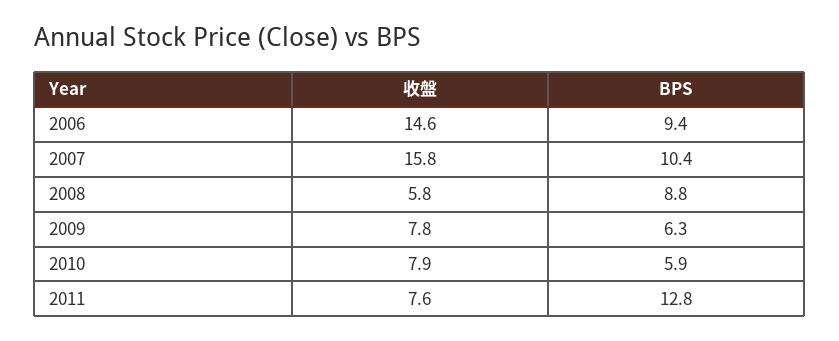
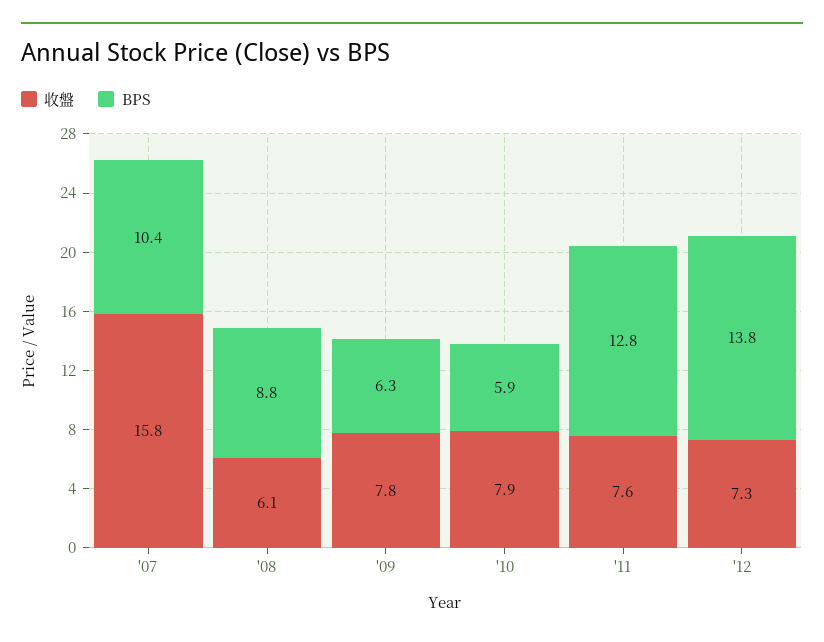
收盤, 2006: 14.6 -> none
BPS, 2006: 9.4 -> none
收盤, 2008: 5.8 -> 6.1
收盤, '12: none -> 7.3
BPS, '12: none -> 13.8

